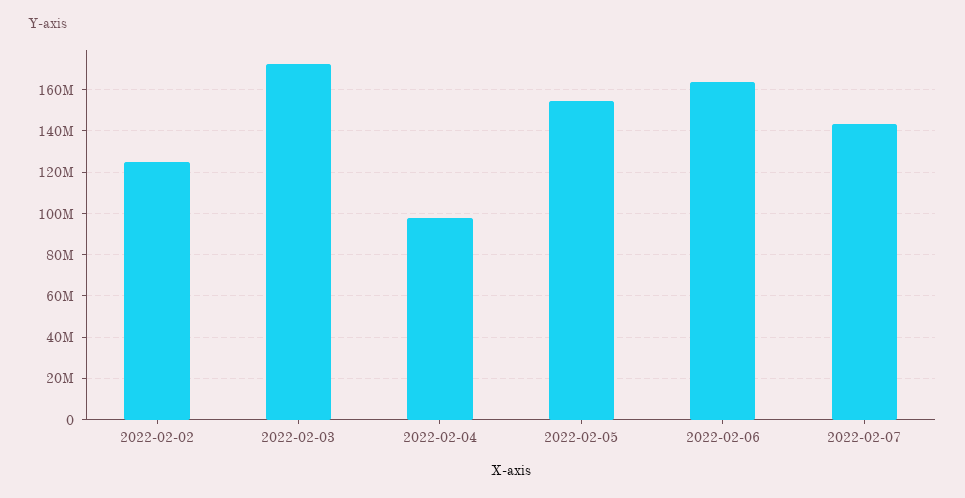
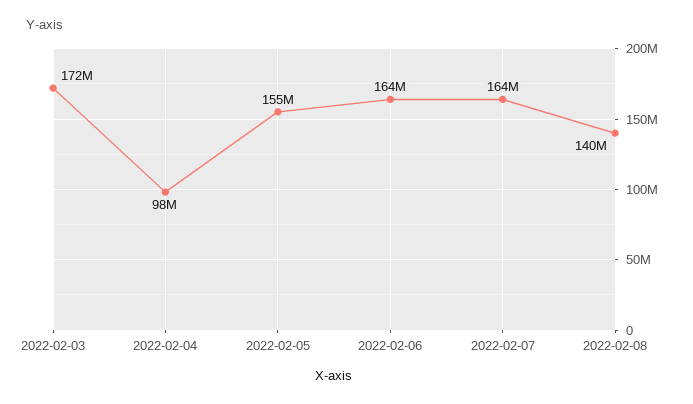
2022-02-02: 125000000 -> none
2022-02-07: 145000000 -> 164000000
2022-02-08: none -> 140000000

